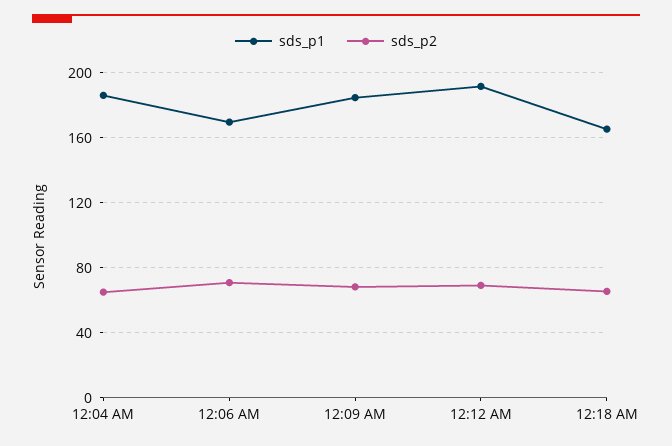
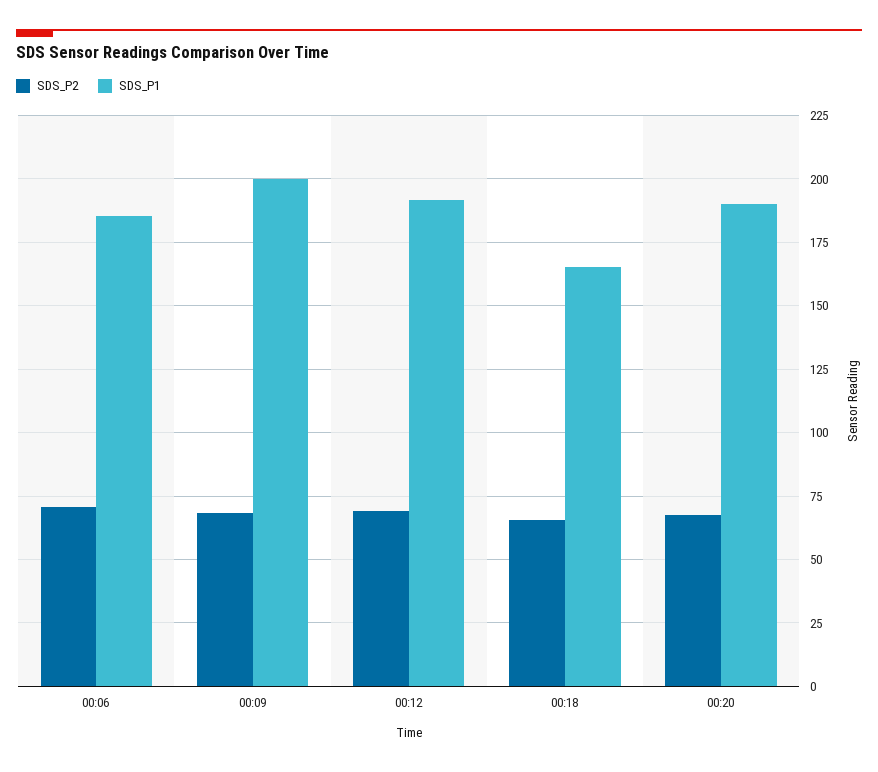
sds_p1, 12:04 AM: 185 -> none
sds_p2, 12:04 AM: 65 -> none
sds_p1, 12:06 AM: 170 -> 185
sds_p1, 12:09 AM: 185 -> 200
sds_p2, 00:20: none -> 67.5
sds_p1, 00:20: none -> 190

